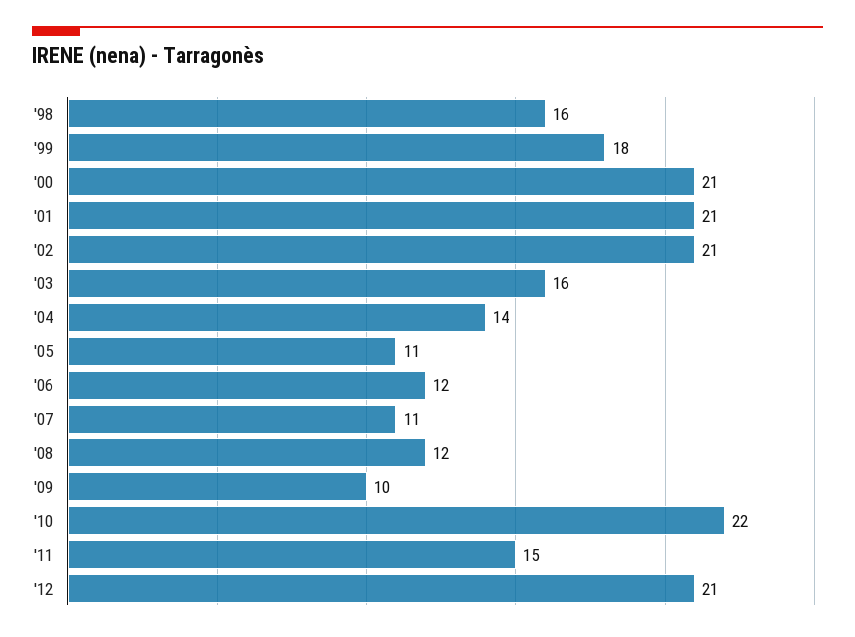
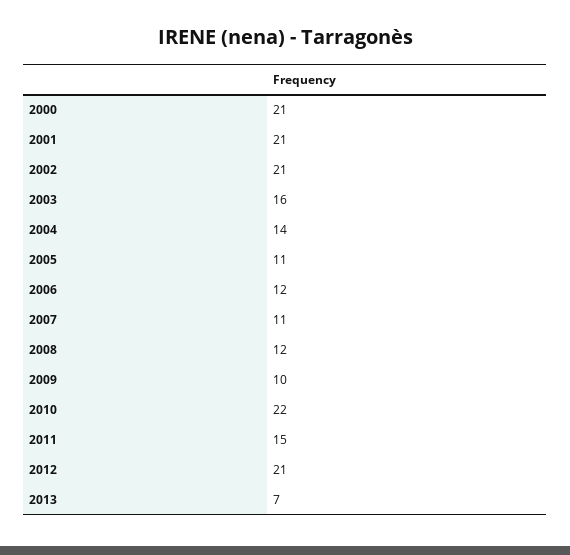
'98: 16 -> none
'99: 18 -> none
2013: none -> 7

